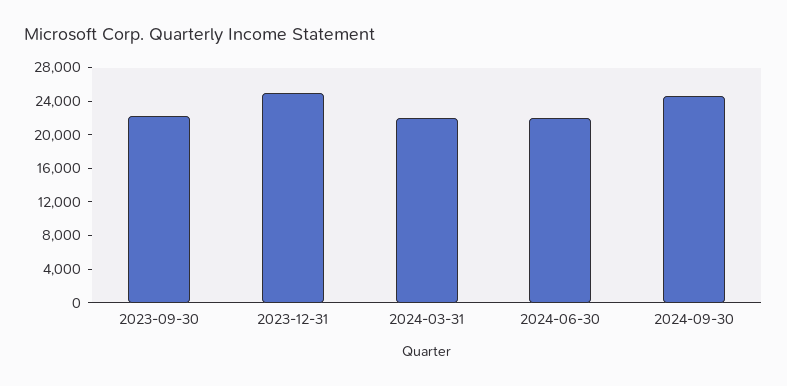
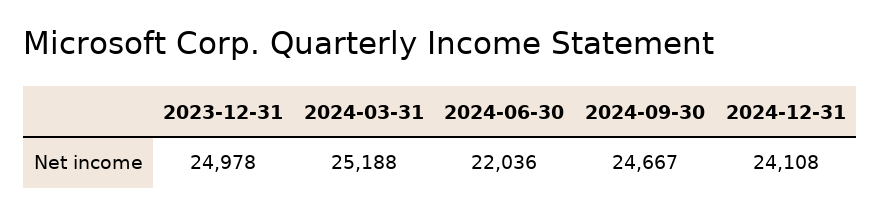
2023-09-30: 22000 -> none
2024-03-31: 22000 -> 25188
2024-12-31: none -> 24108

